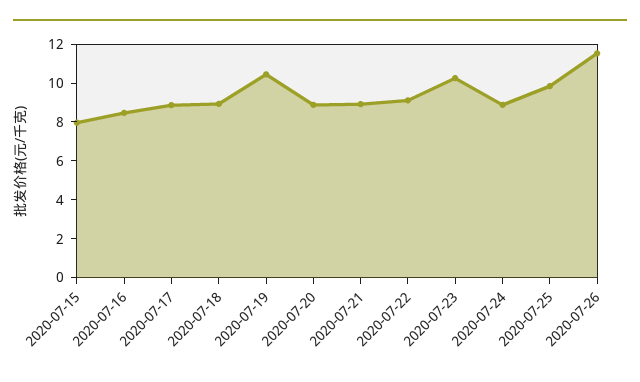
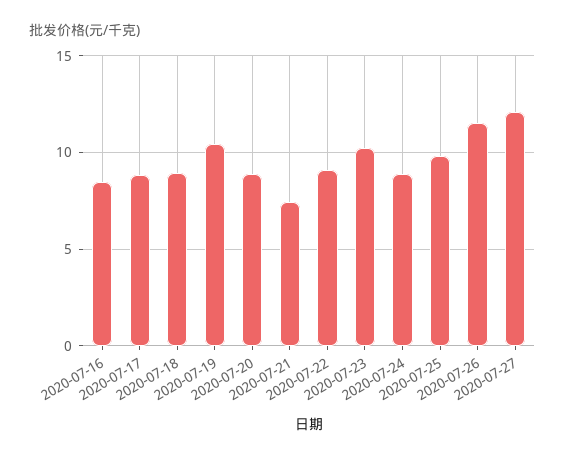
2020-07-15: 8 -> none
2020-07-21: 9 -> 7.5
2020-07-27: none -> 12

